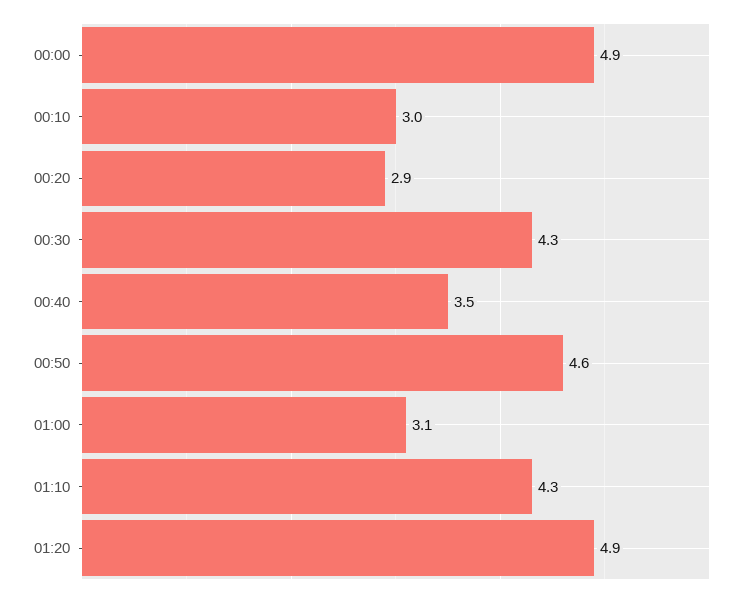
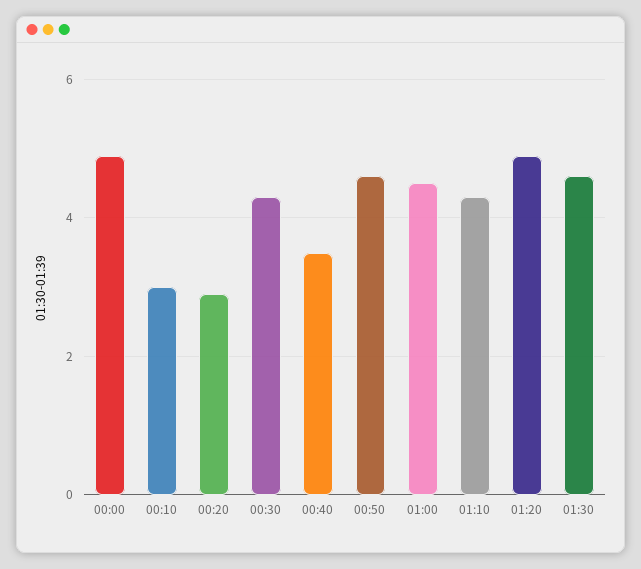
01:00: 3.1 -> 4.5
01:30: none -> 4.5

